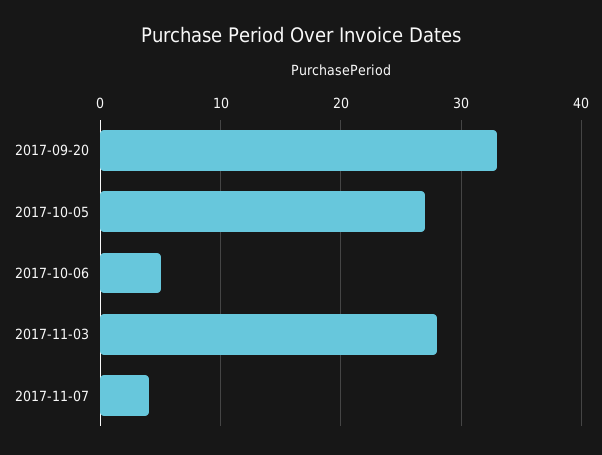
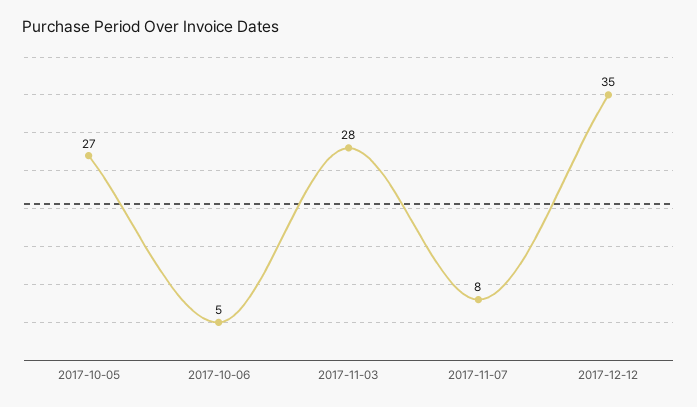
2017-09-20: 33 -> none
2017-11-07: 4 -> 8
2017-12-12: none -> 35

